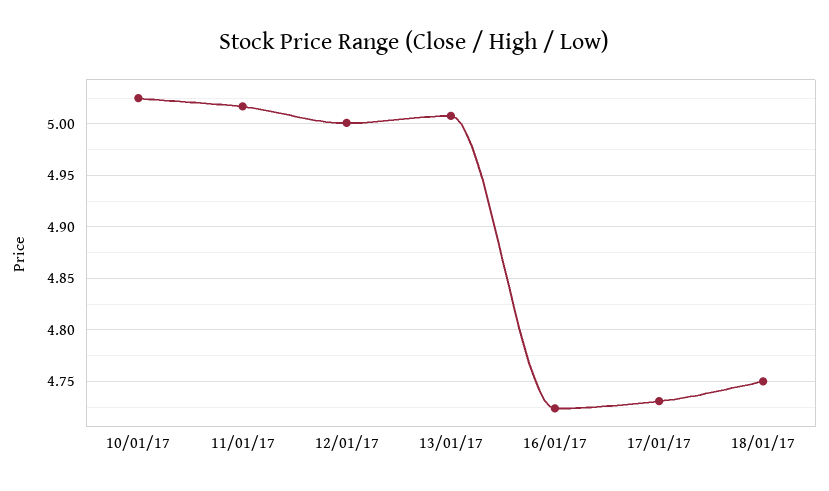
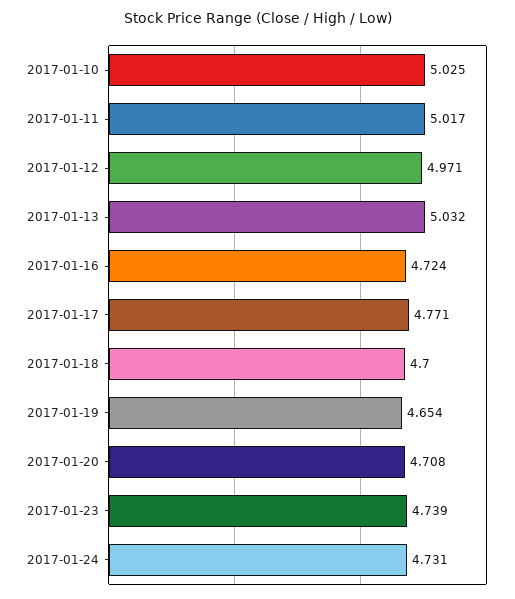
12/01/17: 5 -> 4.971
13/01/17: 5.01 -> 5.032
17/01/17: 4.73 -> 4.771
18/01/17: 4.75 -> 4.7
2017-01-19: none -> 4.654
2017-01-20: none -> 4.708
2017-01-23: none -> 4.739
2017-01-24: none -> 4.731

